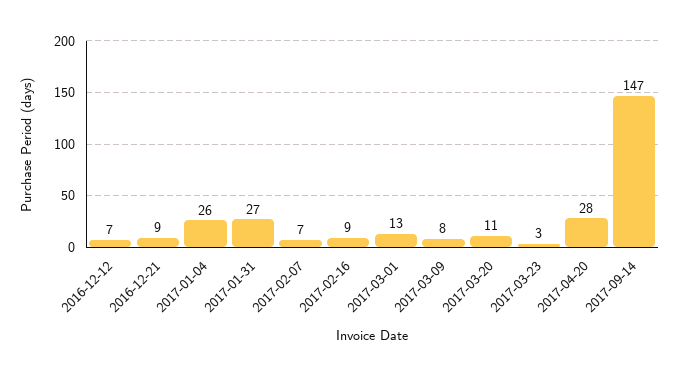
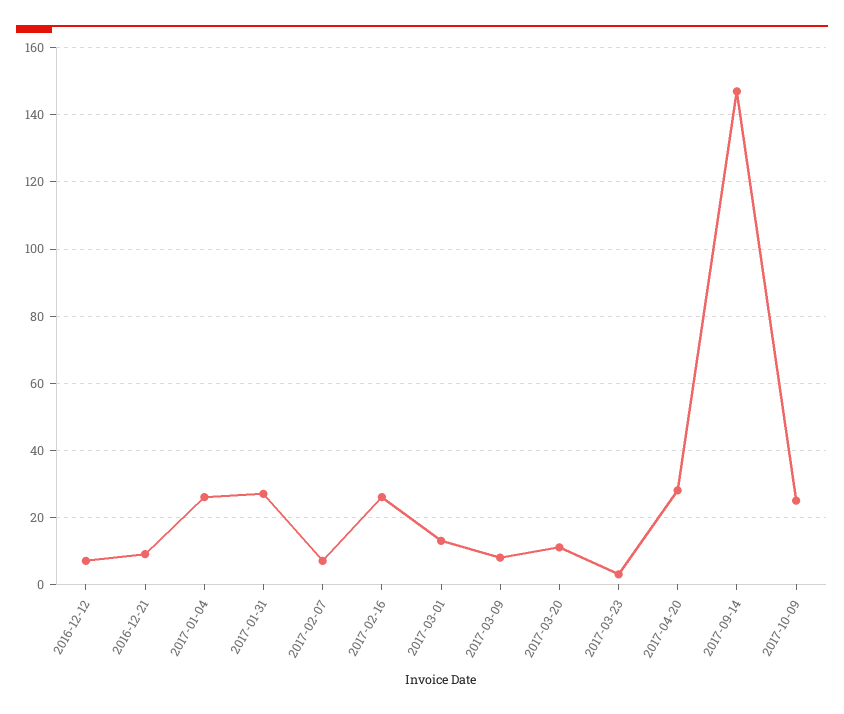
2017-02-16: 9 -> 25
2017-10-09: none -> 25

